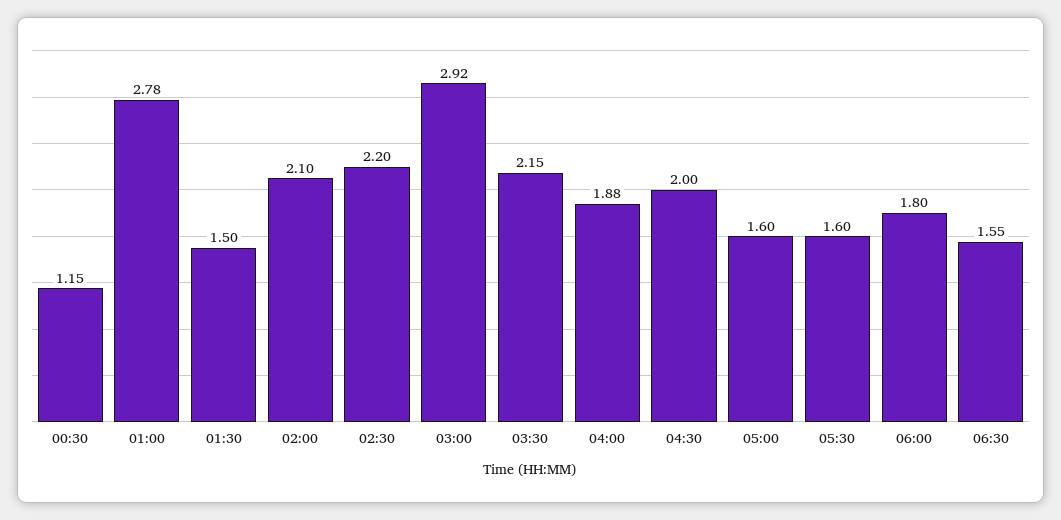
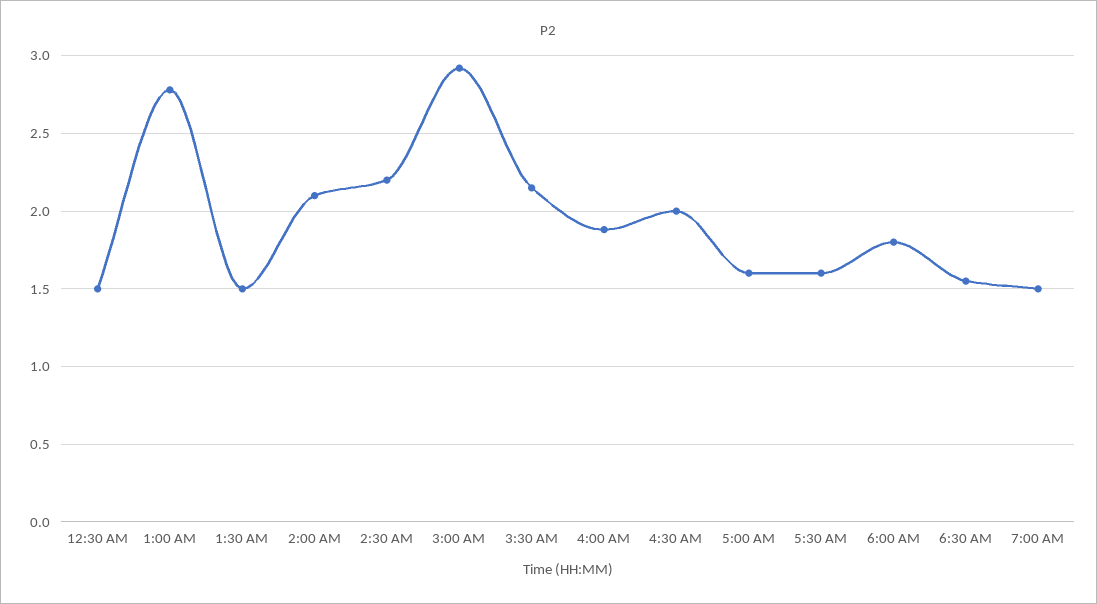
00:30: 1.15 -> 1.5
7:00 AM: none -> 1.5

